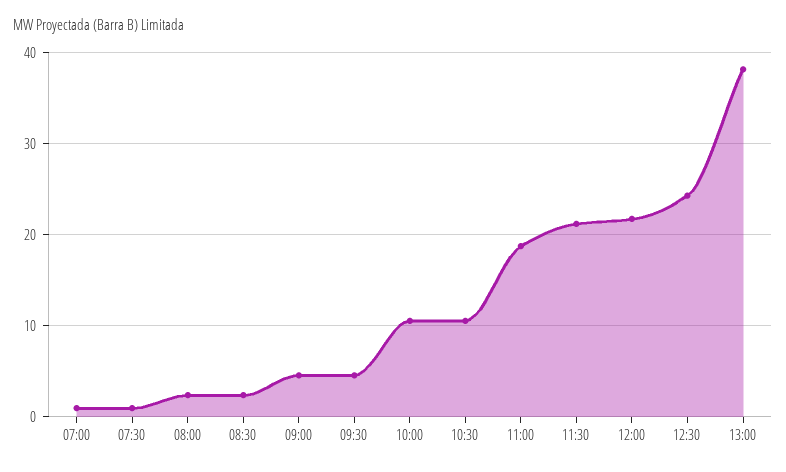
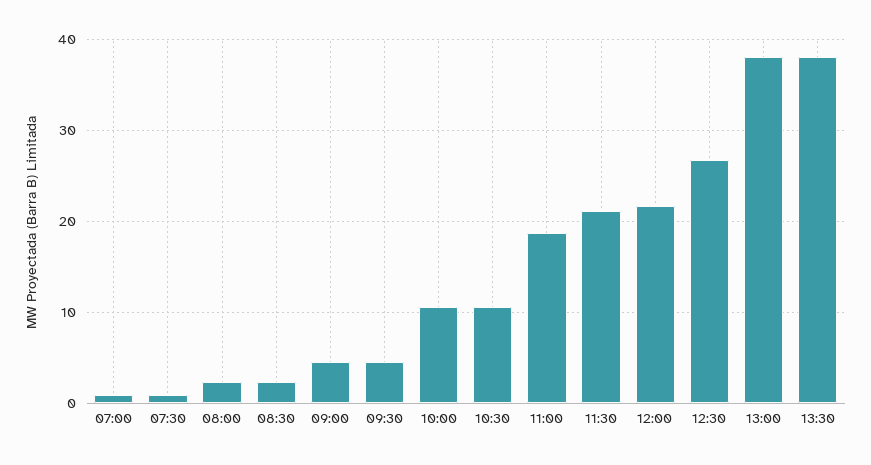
12:30: 24 -> 27
13:30: none -> 38

